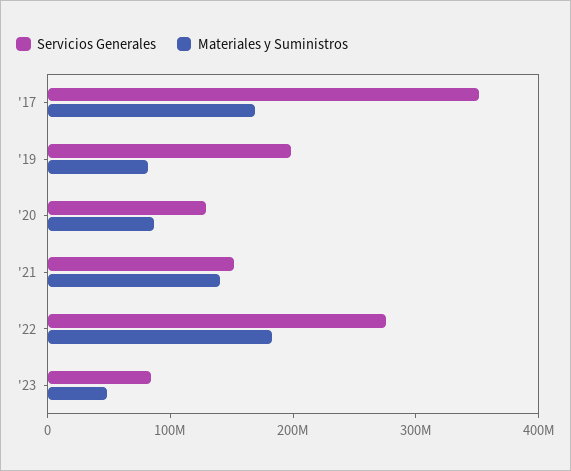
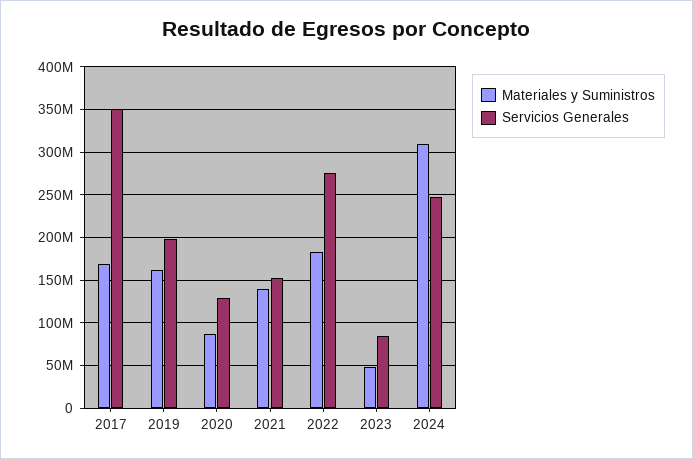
Materiales y Suministros, '19: 80000000 -> 160000000
Materiales y Suministros, 2024: none -> 310000000
Servicios Generales, 2024: none -> 250000000

